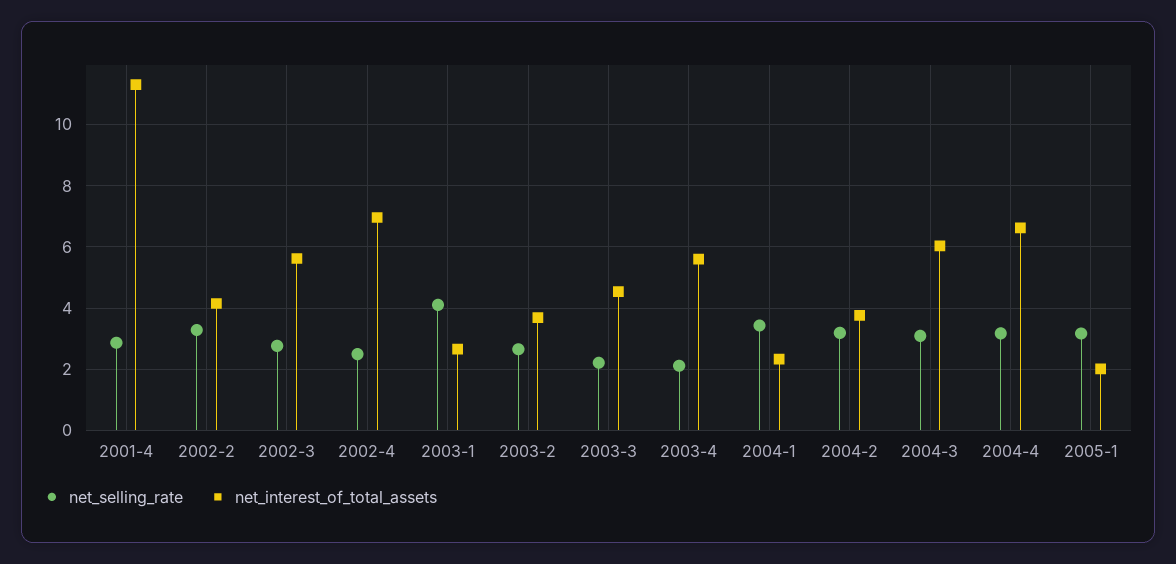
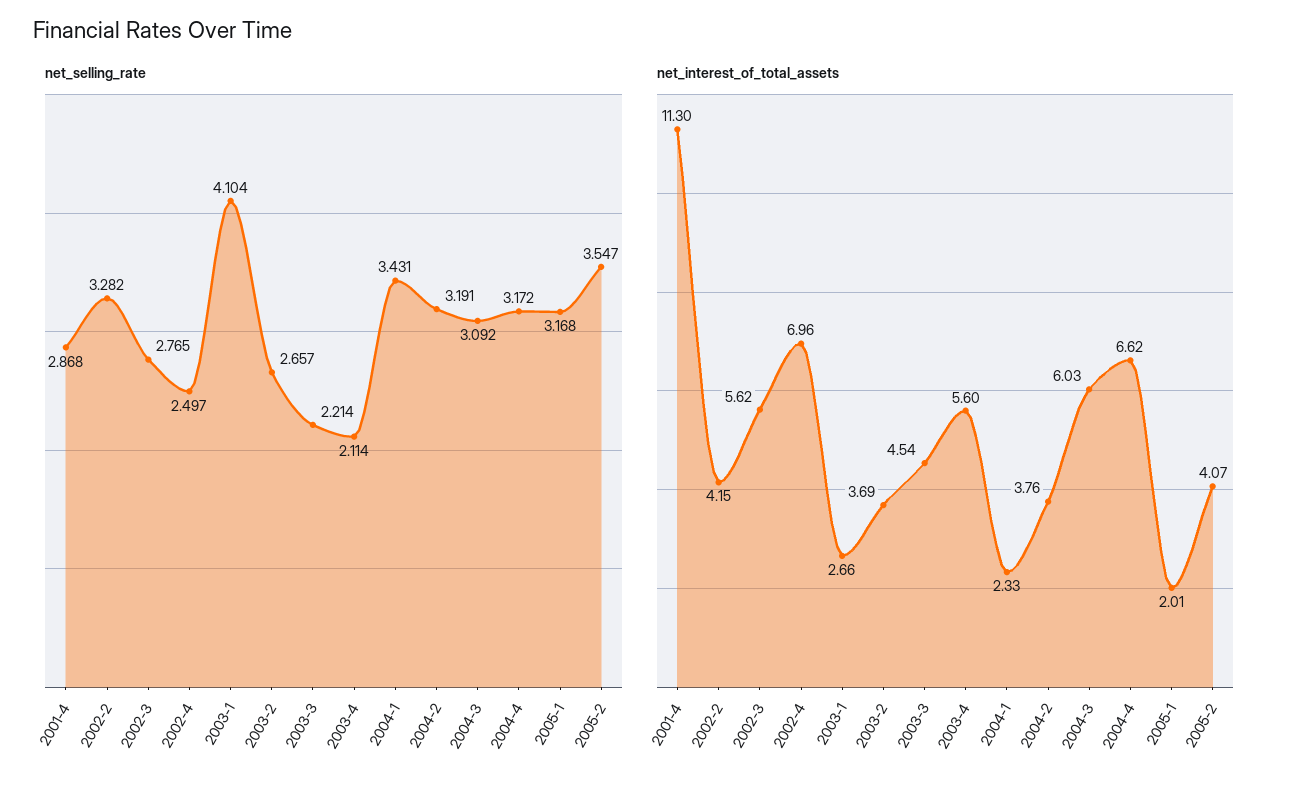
net_selling_rate, 2005-2: none -> 3.547
net_interest_of_total_assets, 2005-2: none -> 4.07

